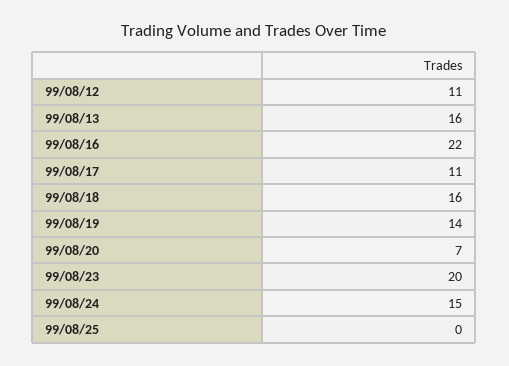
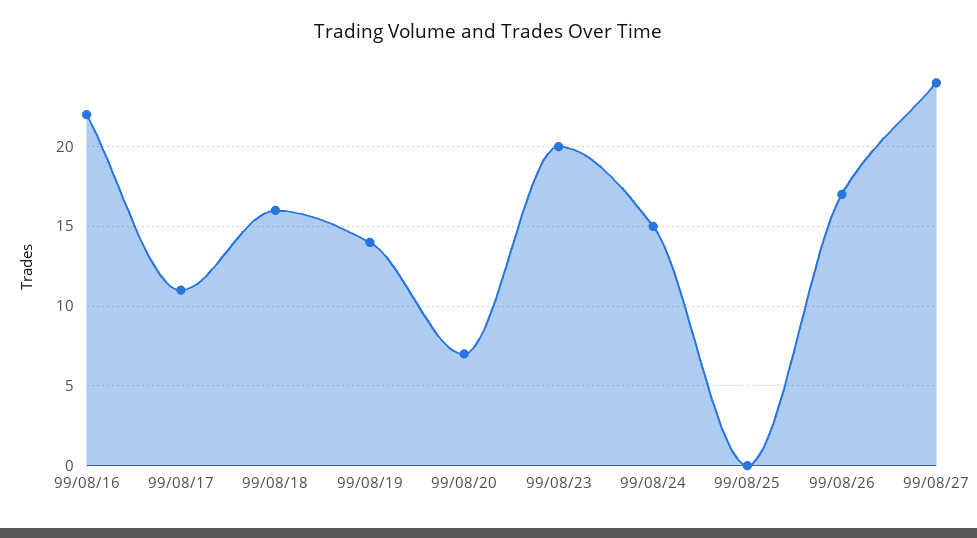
99/08/12: 11 -> none
99/08/13: 16 -> none
99/08/26: none -> 17
99/08/27: none -> 24

